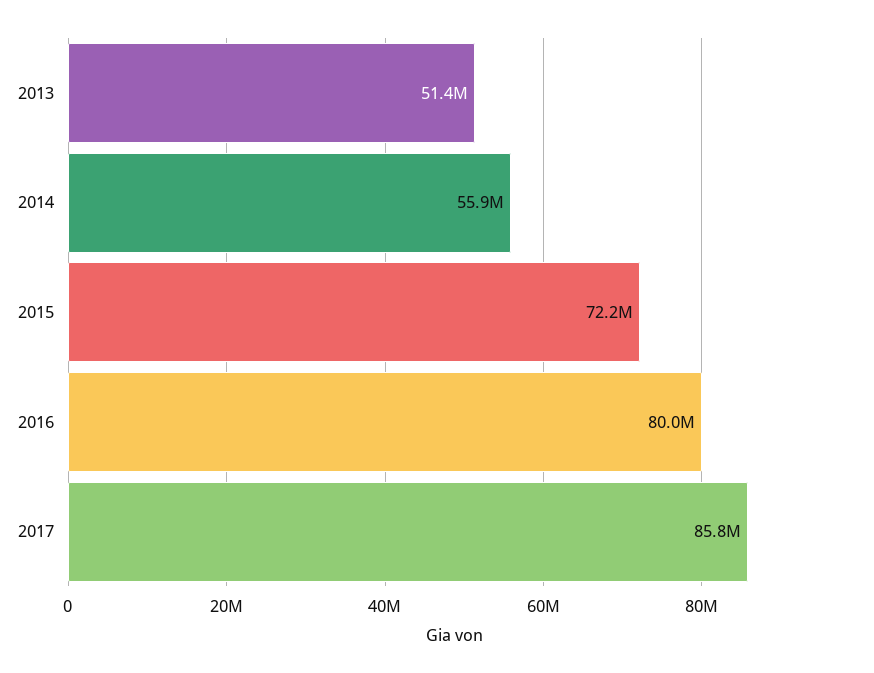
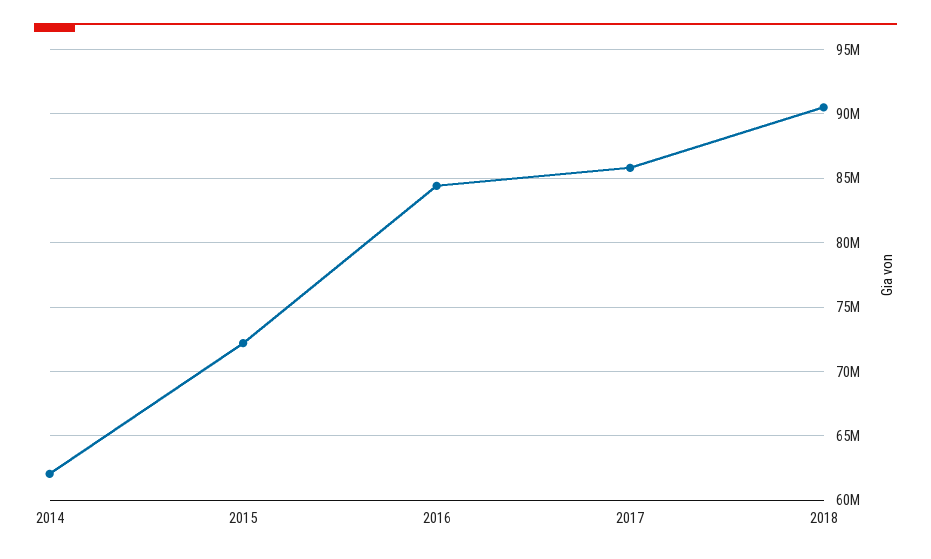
2013: 51400000 -> none
2014: 55900000 -> 62000000
2016: 80000000 -> 84500000
2018: none -> 90500000

